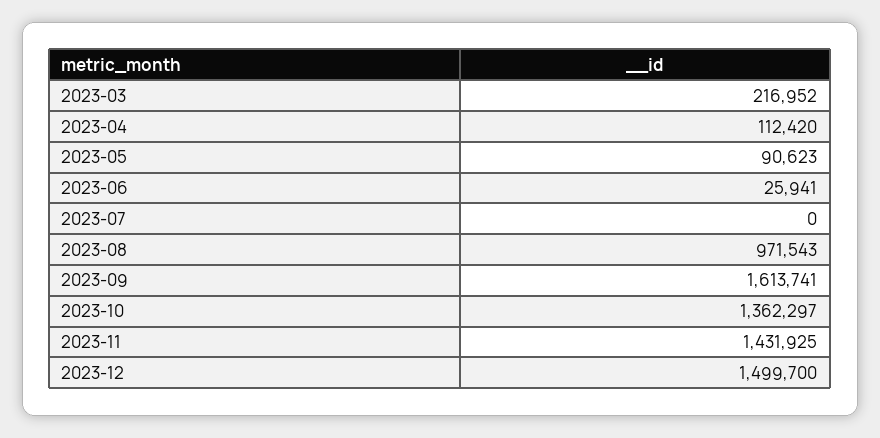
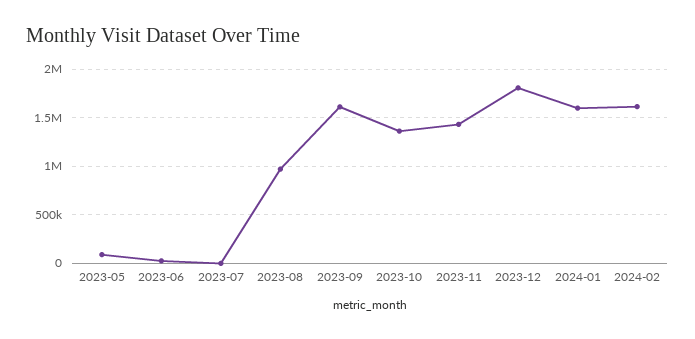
2023-03: 216952 -> none
2023-04: 112420 -> none
2023-12: 1499700 -> 1800000
2024-01: none -> 1600000
2024-02: none -> 1600000

